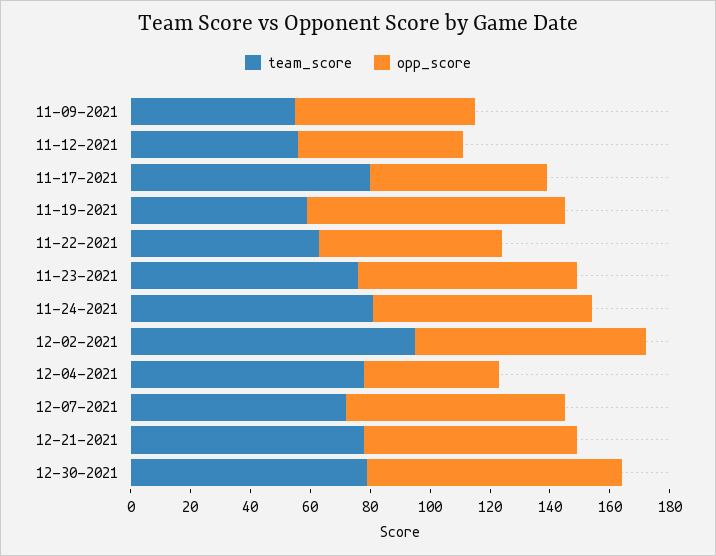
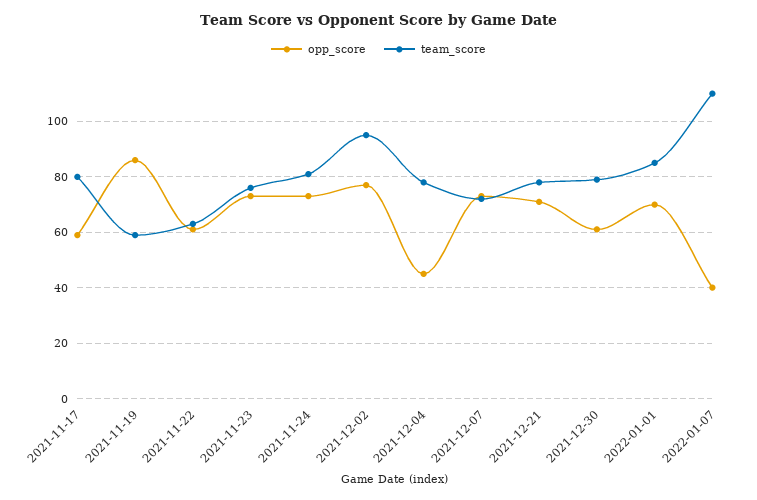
team_score, 11-09-2021: 55 -> none
opp_score, 11-09-2021: 60 -> none
team_score, 11-12-2021: 55 -> none
opp_score, 11-12-2021: 55 -> none
opp_score, 12-30-2021: 85 -> 60
opp_score, 2022-01-01: none -> 70
team_score, 2022-01-01: none -> 85
opp_score, 2022-01-07: none -> 40
team_score, 2022-01-07: none -> 110

